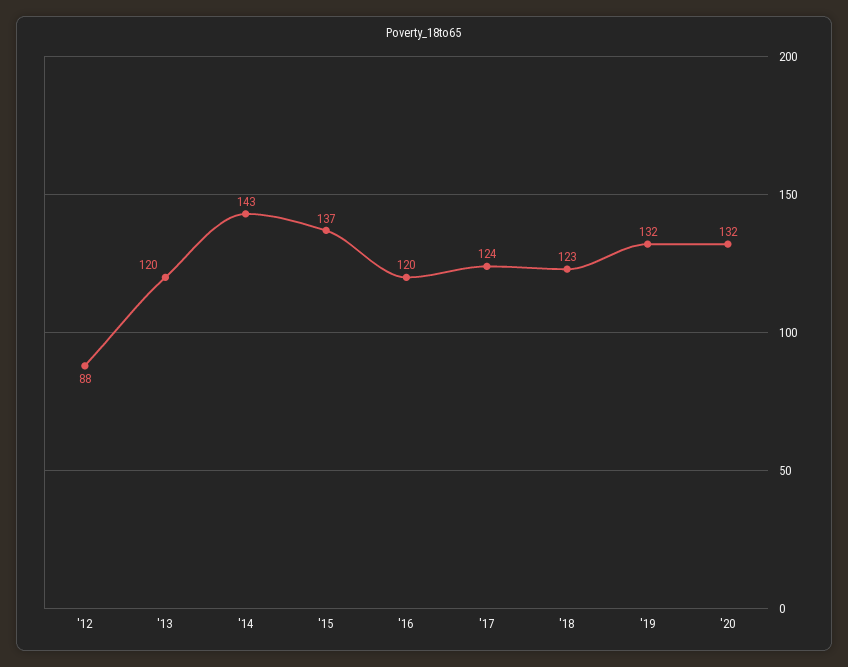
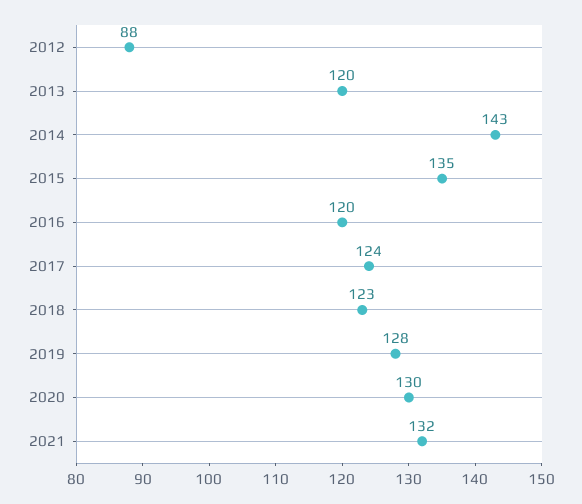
'15: 137 -> 135
'19: 132 -> 128
'20: 132 -> 130
2021: none -> 132

